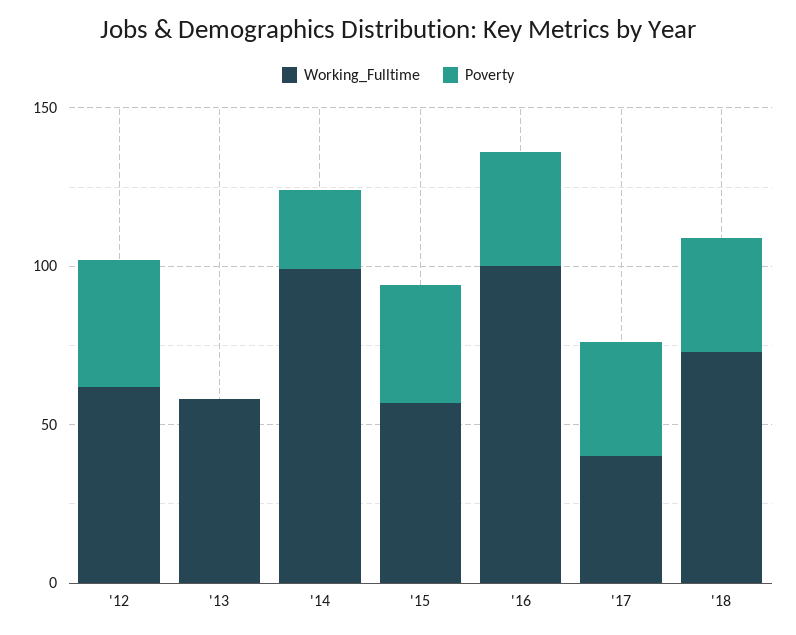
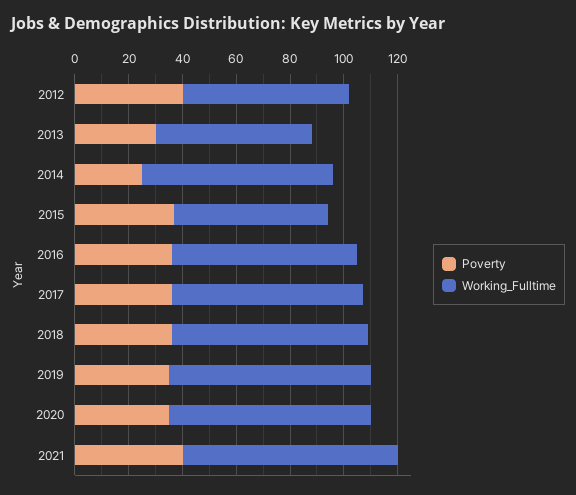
Poverty, '13: 0 -> 30
Working_Fulltime, '14: 100 -> 70
Working_Fulltime, '16: 100 -> 70
Working_Fulltime, '17: 40 -> 70
Poverty, 2019: none -> 35
Working_Fulltime, 2019: none -> 75
Poverty, 2020: none -> 35
Working_Fulltime, 2020: none -> 75
Poverty, 2021: none -> 40
Working_Fulltime, 2021: none -> 80

